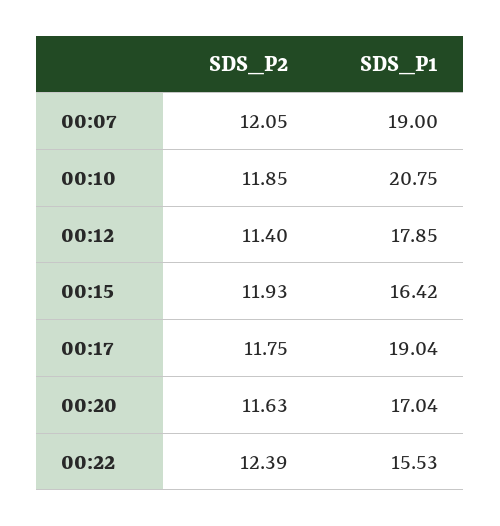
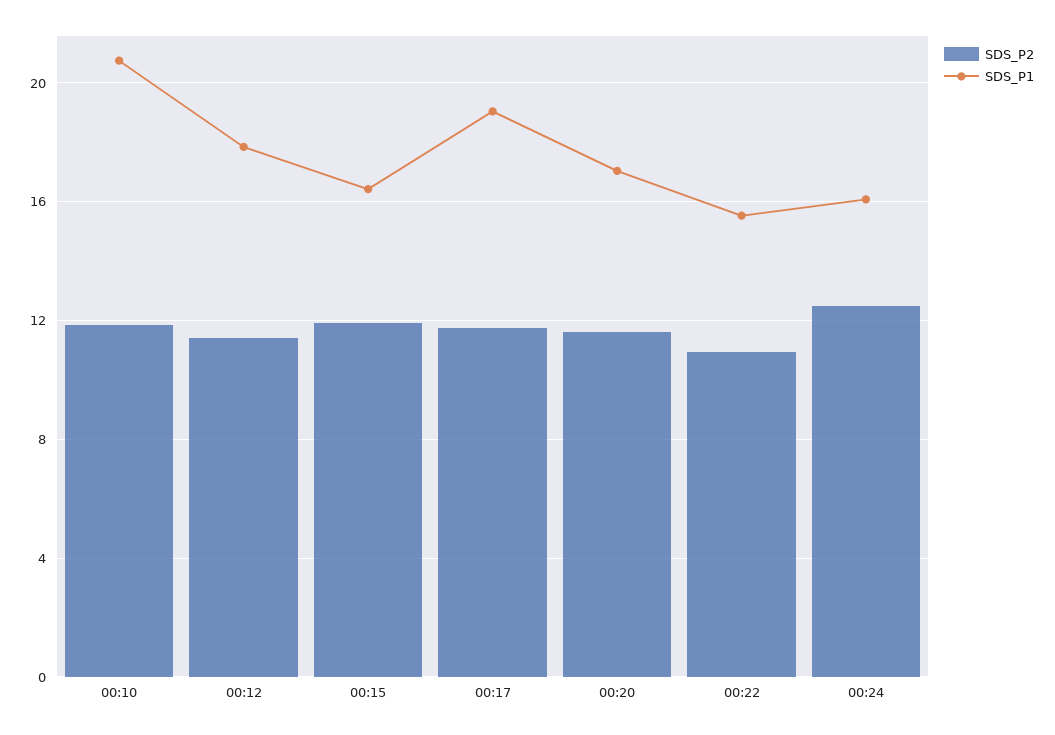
SDS_P2, 00:07: 12.05 -> none
SDS_P1, 00:07: 19 -> none
SDS_P2, 00:22: 12.39 -> 11
SDS_P2, 00:24: none -> 12.5
SDS_P1, 00:24: none -> 16

